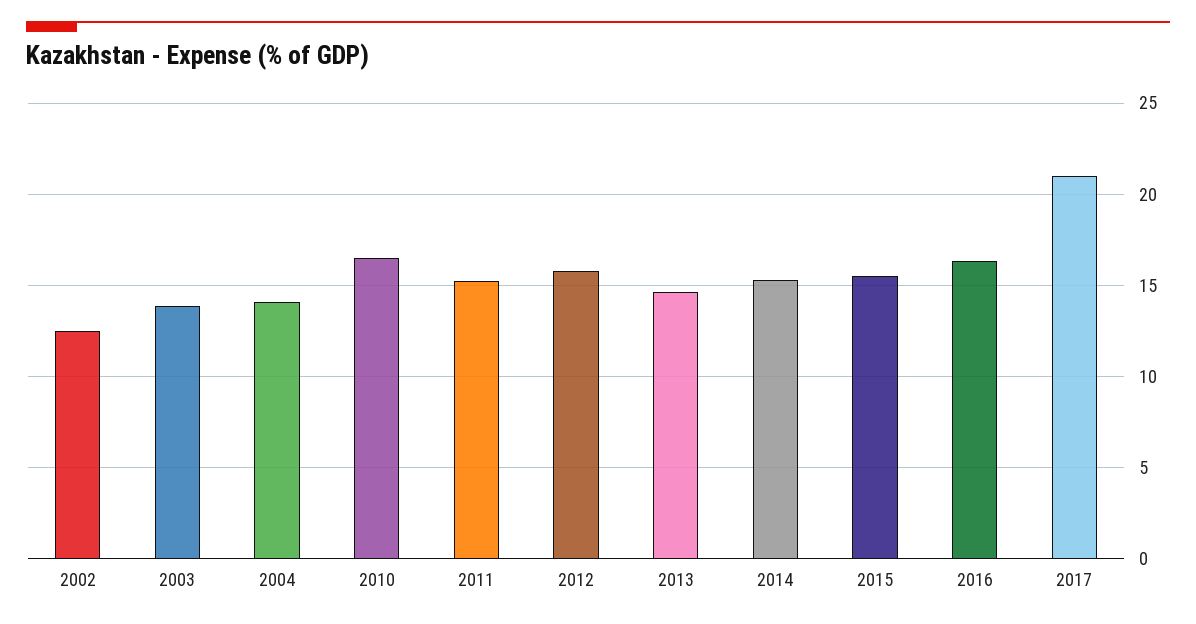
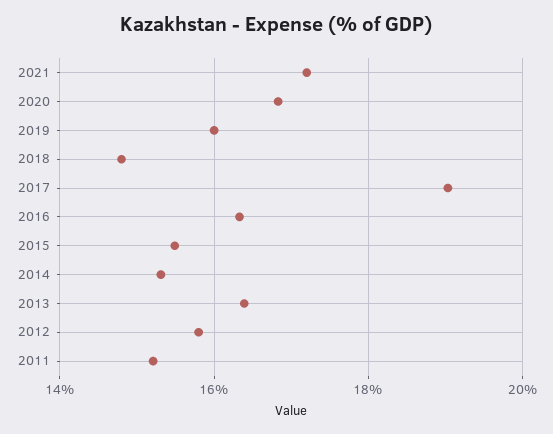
2002: 12.5 -> none
2003: 14 -> none
2004: 14 -> none
2010: 16.5 -> none
2013: 14.5 -> 16.4
2017: 21 -> 19
2021: none -> 17.2
2020: none -> 16.8
2019: none -> 16
2018: none -> 14.8

